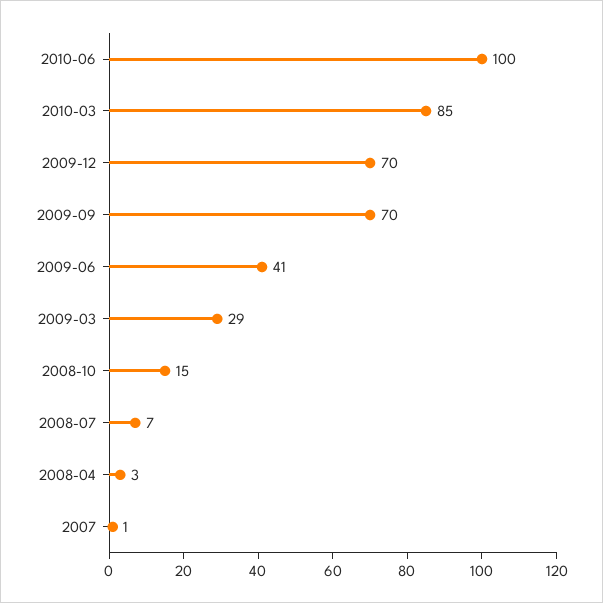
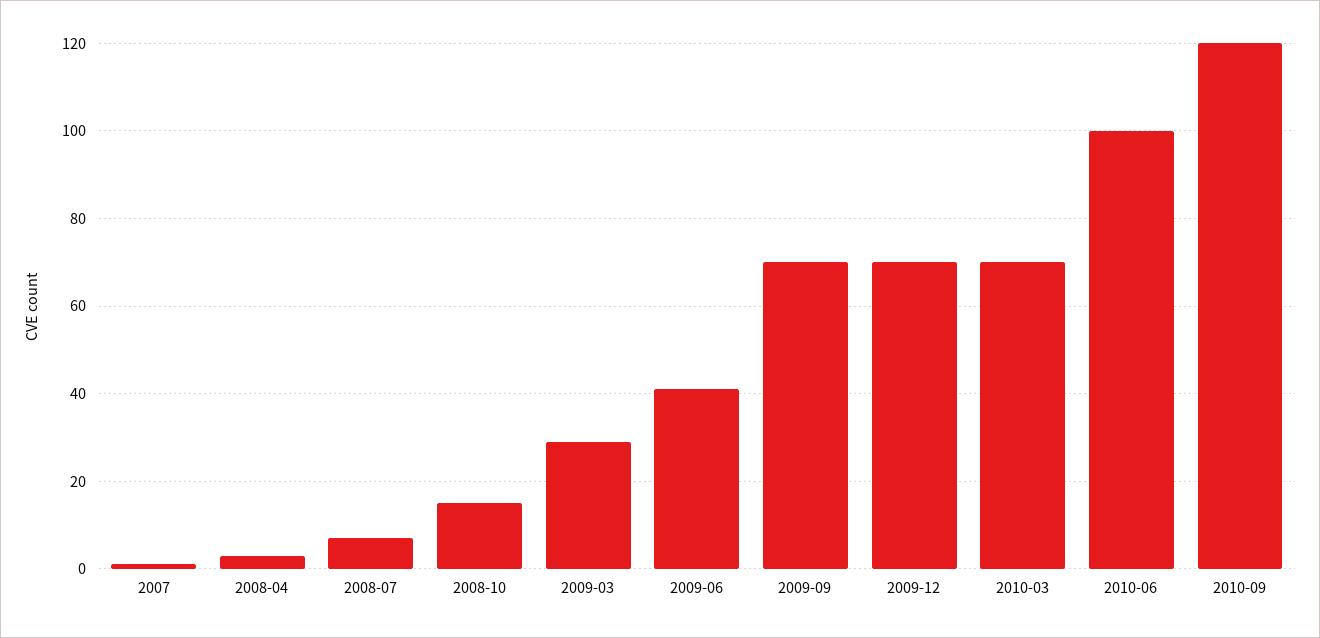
2010-03: 85 -> 70
2010-09: none -> 120

